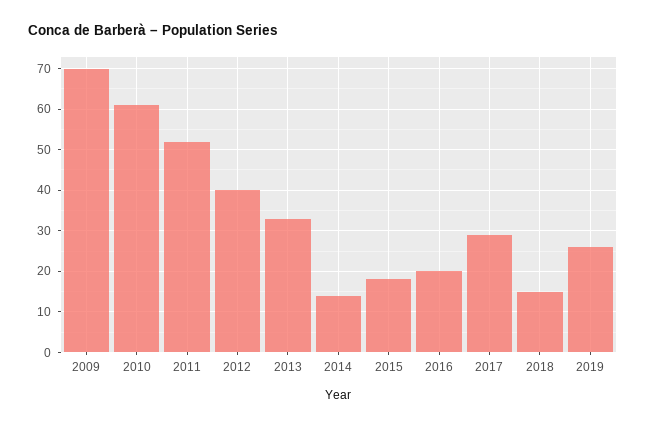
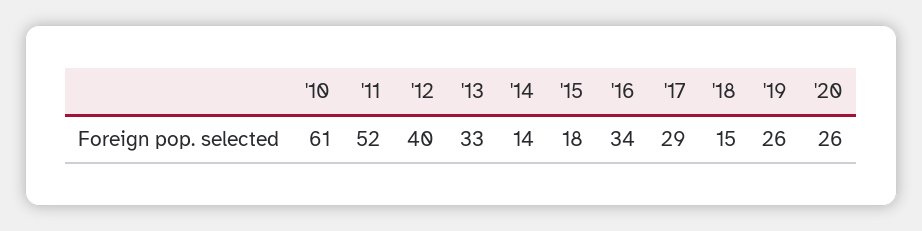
2009: 70 -> none
2016: 20 -> 34
'20: none -> 26

